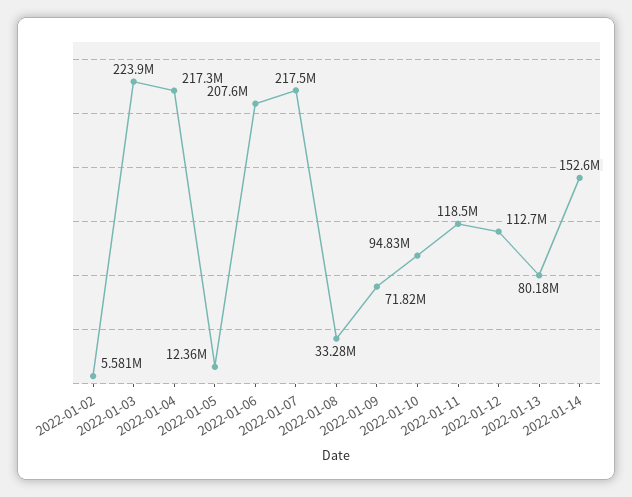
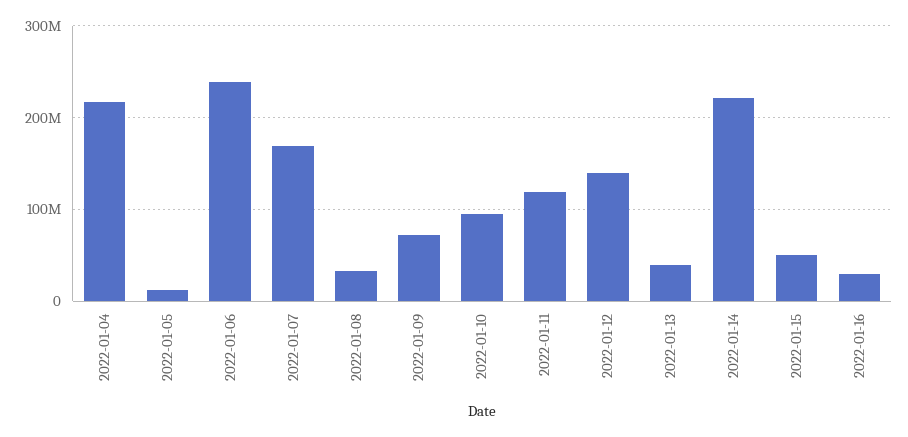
2022-01-02: 5581000 -> none
2022-01-03: 223900000 -> none
2022-01-06: 207600000 -> 240000000
2022-01-07: 217500000 -> 170000000
2022-01-12: 112700000 -> 140000000
2022-01-13: 80180000 -> 40000000
2022-01-14: 152600000 -> 220000000
2022-01-15: none -> 50000000
2022-01-16: none -> 30000000

